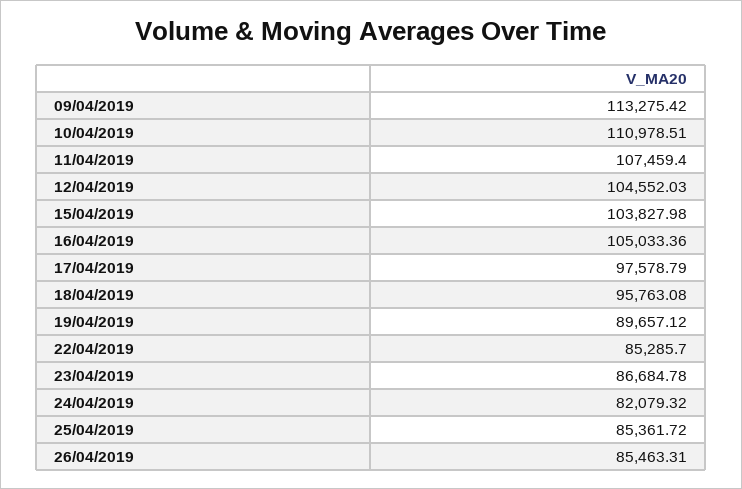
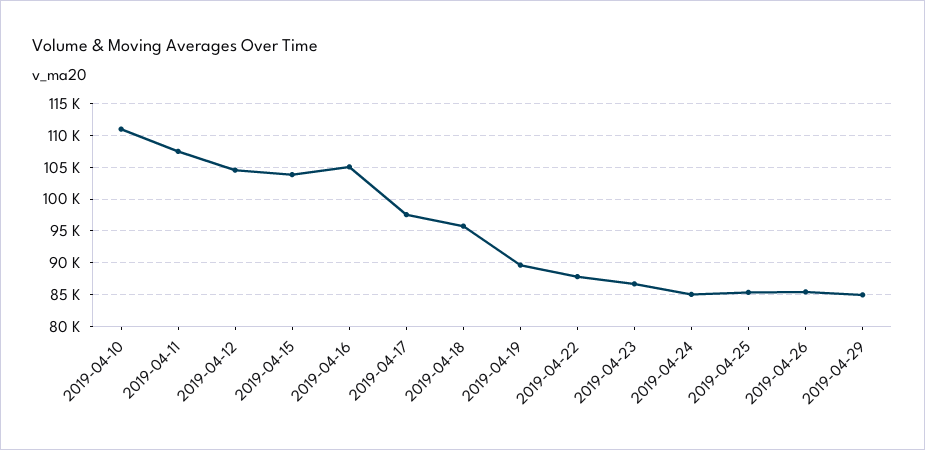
09/04/2019: 113275.42 -> none
22/04/2019: 85285.7 -> 88000
24/04/2019: 82079.32 -> 85000
2019-04-29: none -> 85000

